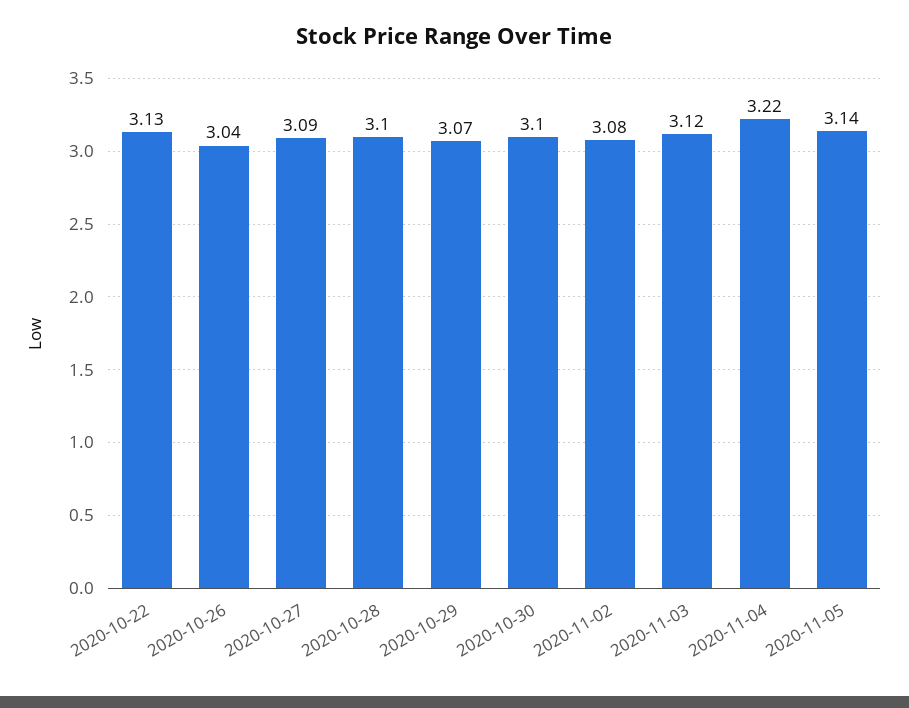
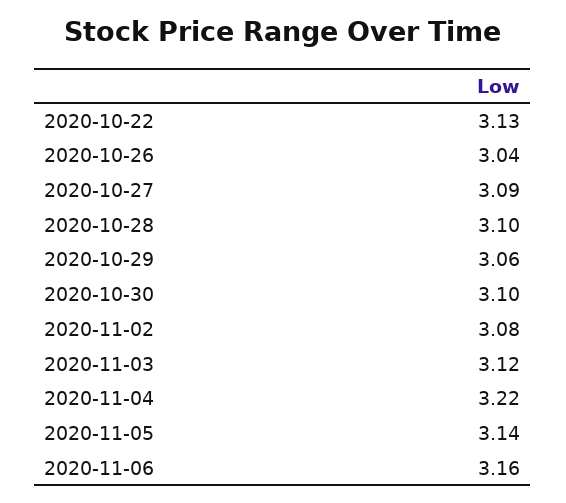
2020-10-29: 3.07 -> 3.06
2020-11-06: none -> 3.16

